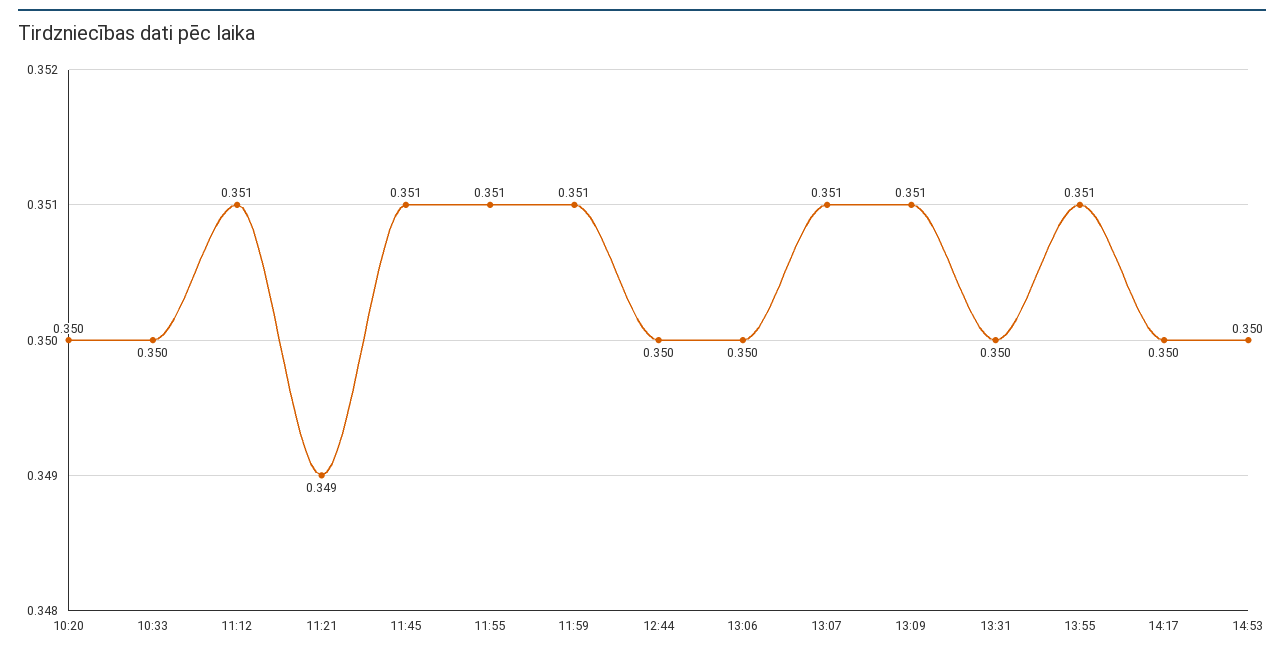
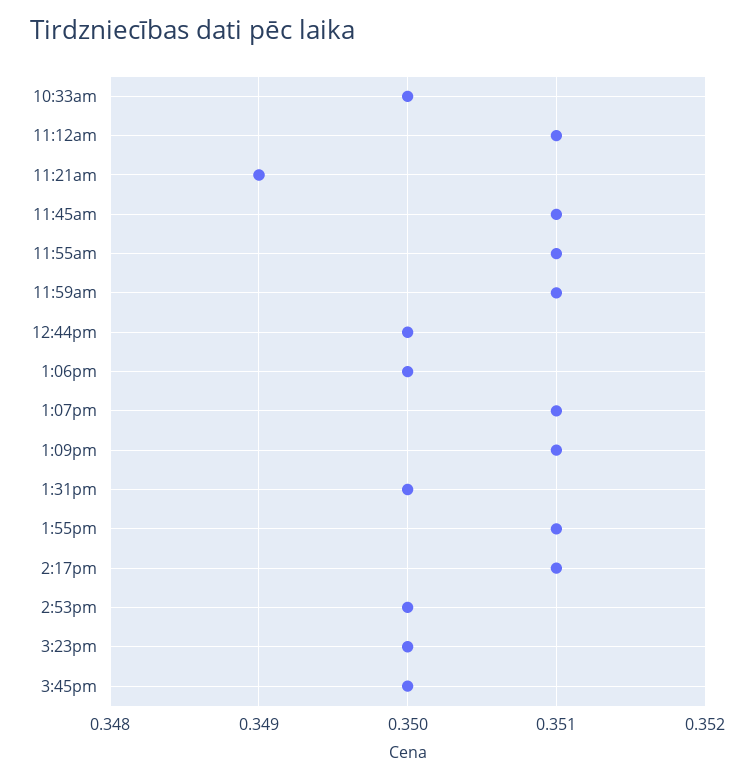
10:20: 0.35 -> none
14:17: 0.35 -> 0.351
3:23pm: none -> 0.35
3:45pm: none -> 0.35

